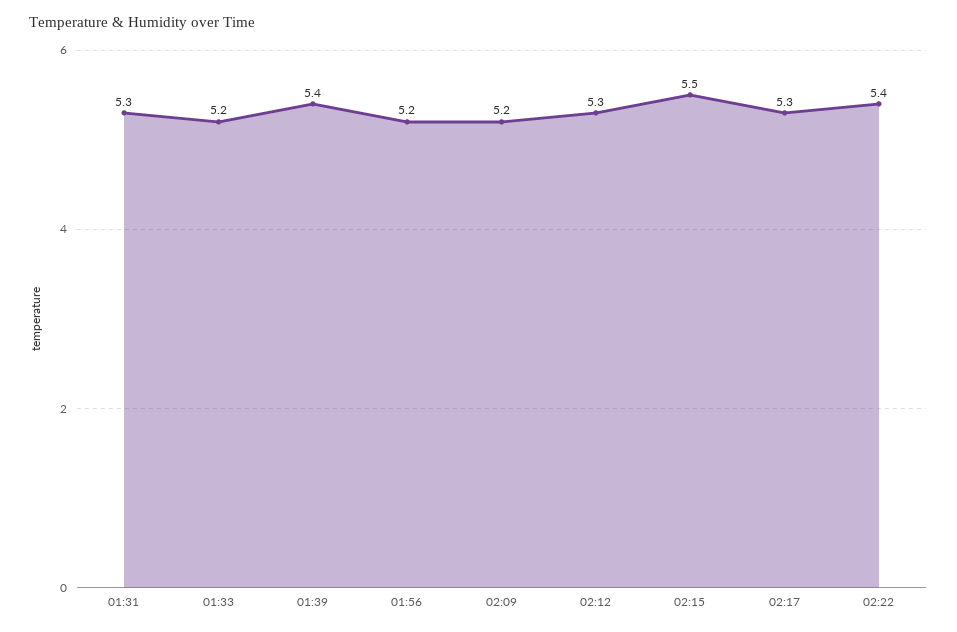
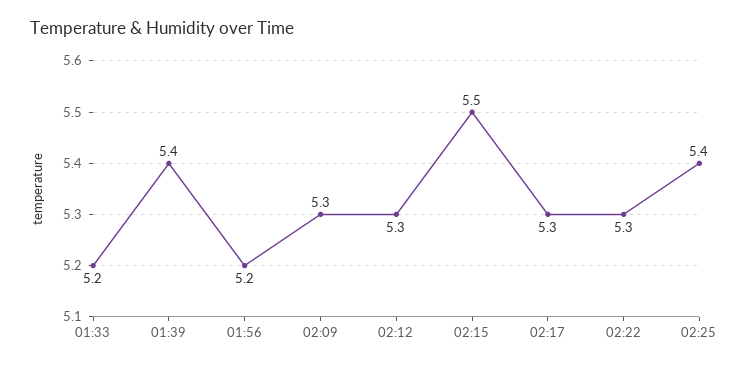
01:31: 5.3 -> none
02:09: 5.2 -> 5.3
02:22: 5.4 -> 5.3
02:25: none -> 5.4

